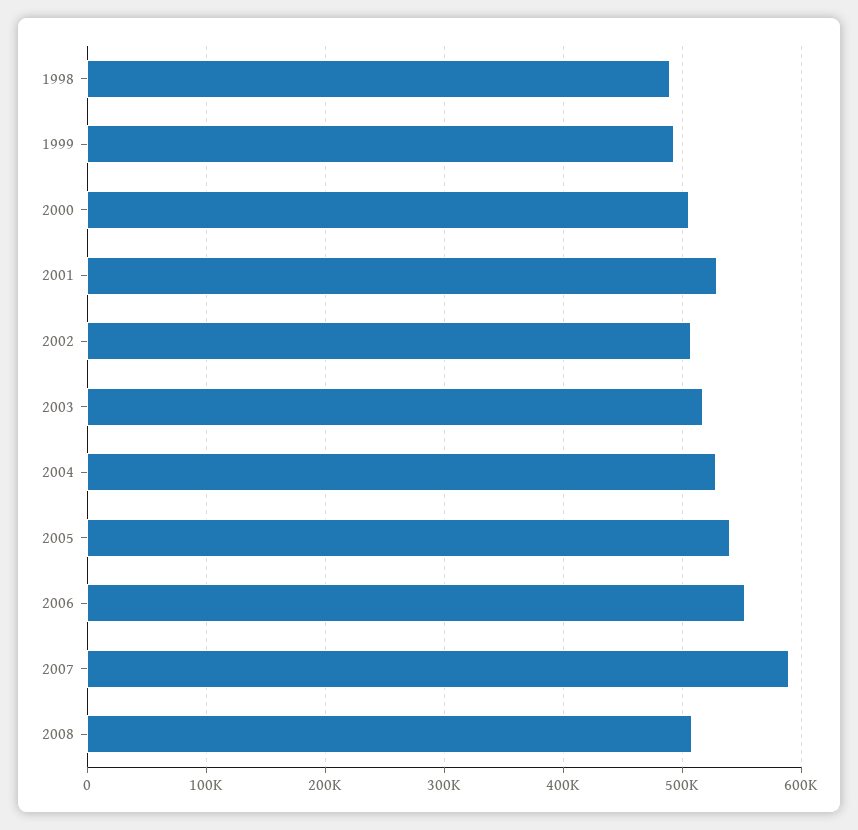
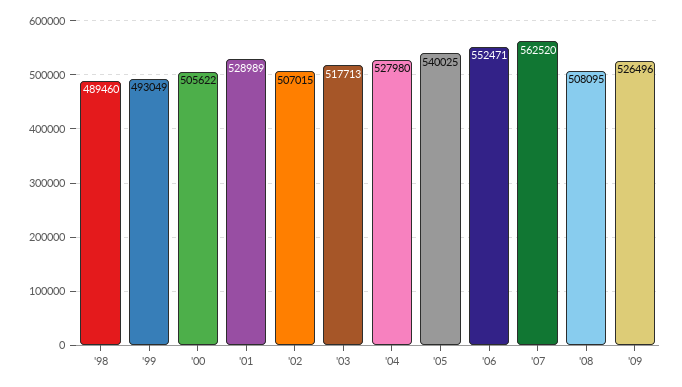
2007: 590000 -> 562520
'09: none -> 526496

